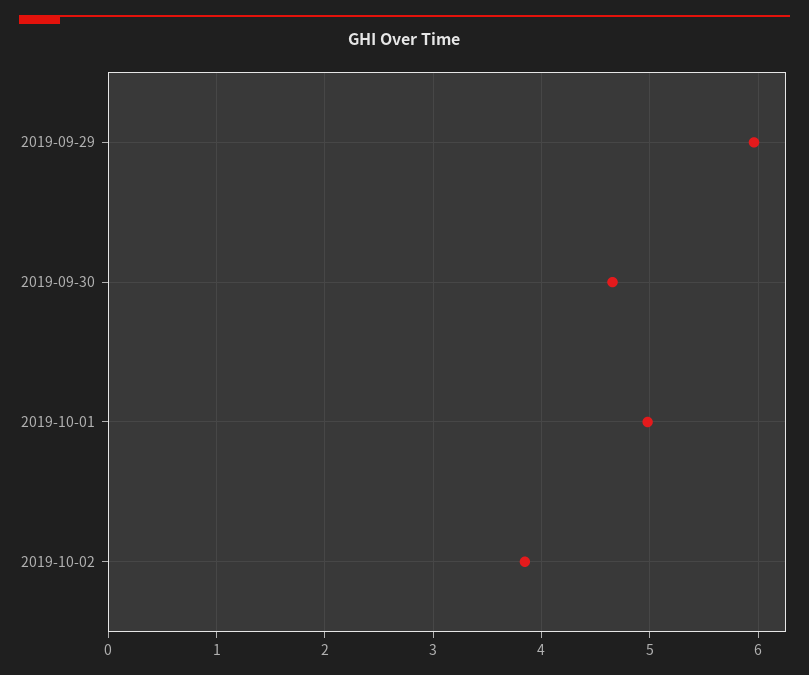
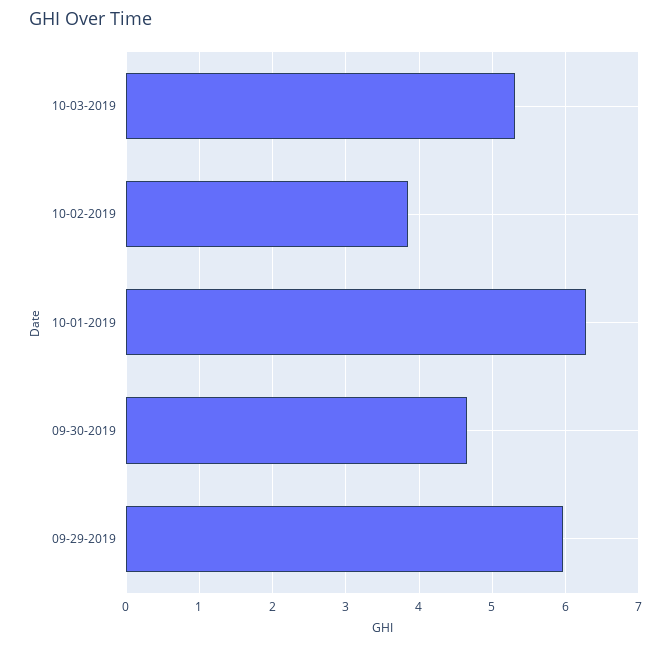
2019-10-01: 5 -> 6.3
10-03-2019: none -> 5.3

